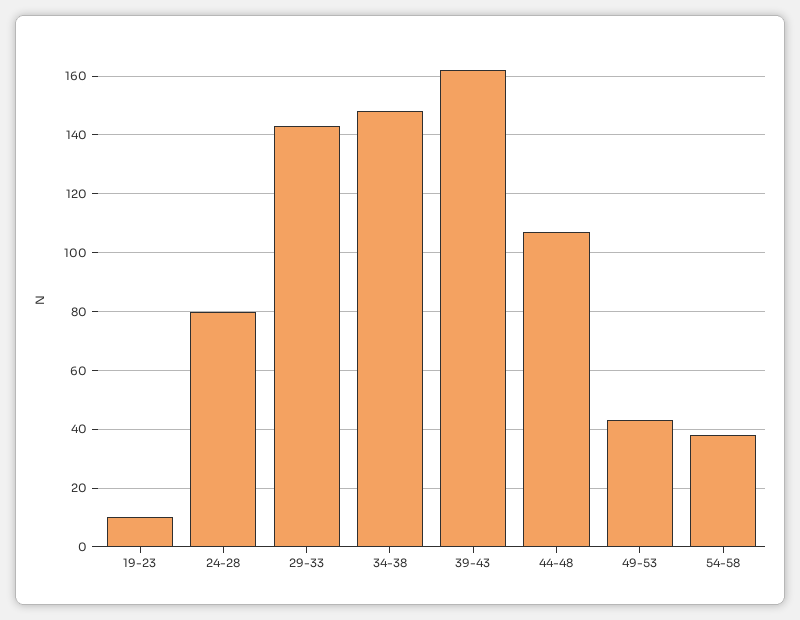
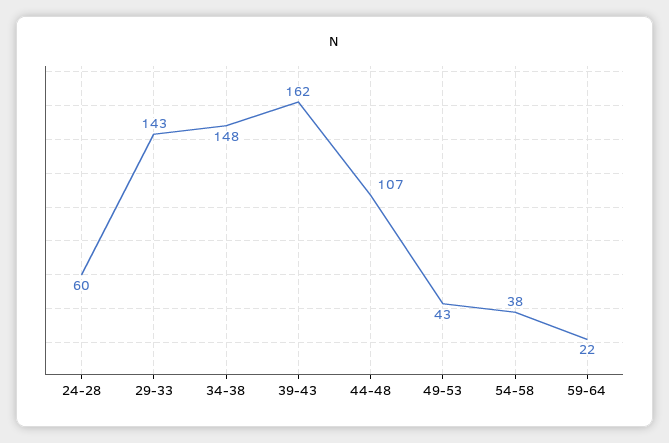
19-23: 10 -> none
24-28: 80 -> 60
59-64: none -> 22

